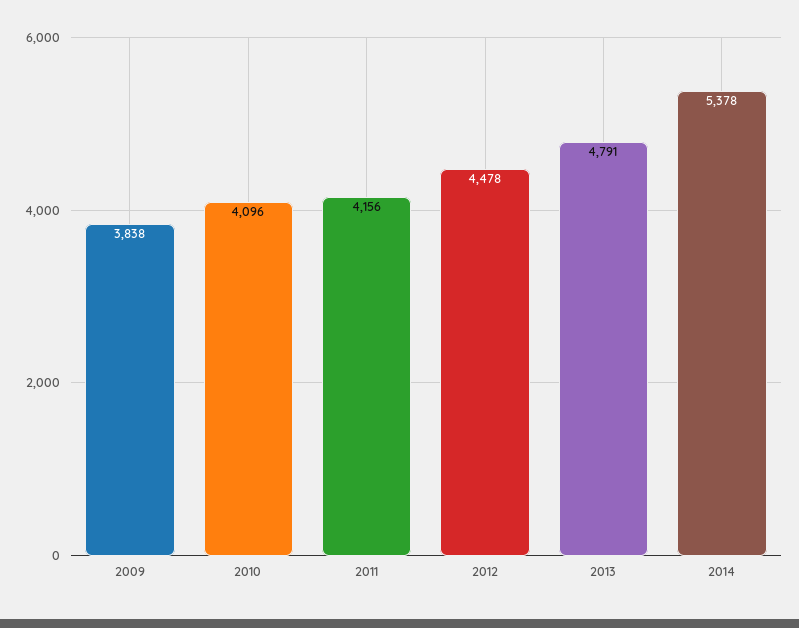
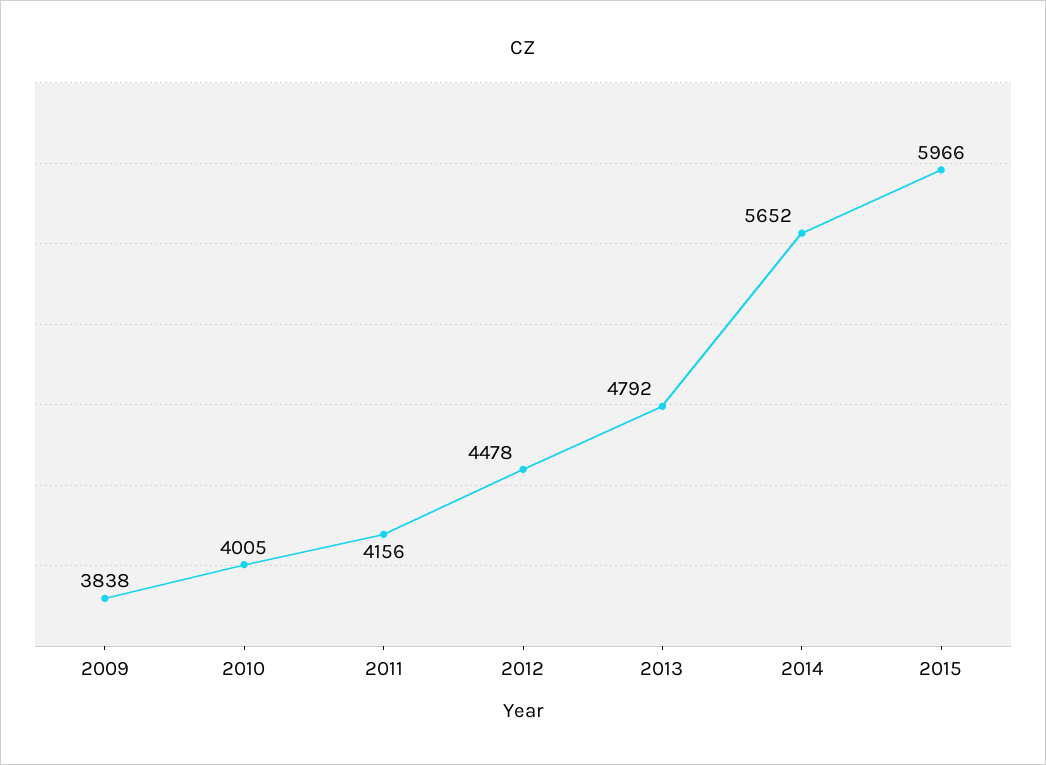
2010: 4096 -> 4005
2013: 4791 -> 4792
2014: 5378 -> 5652
2015: none -> 5966

